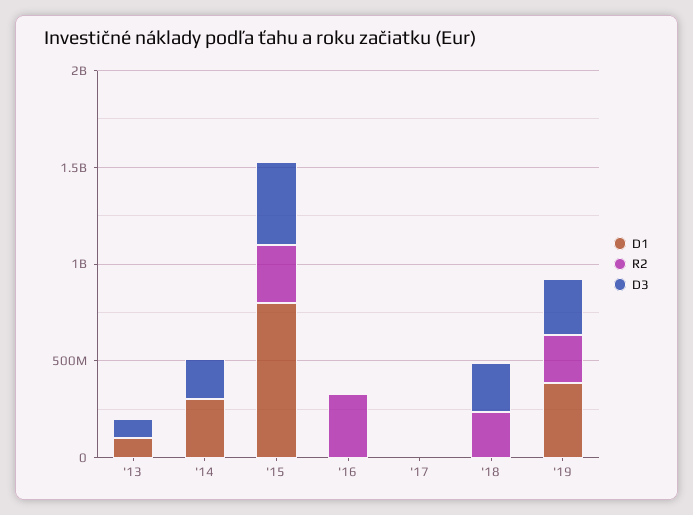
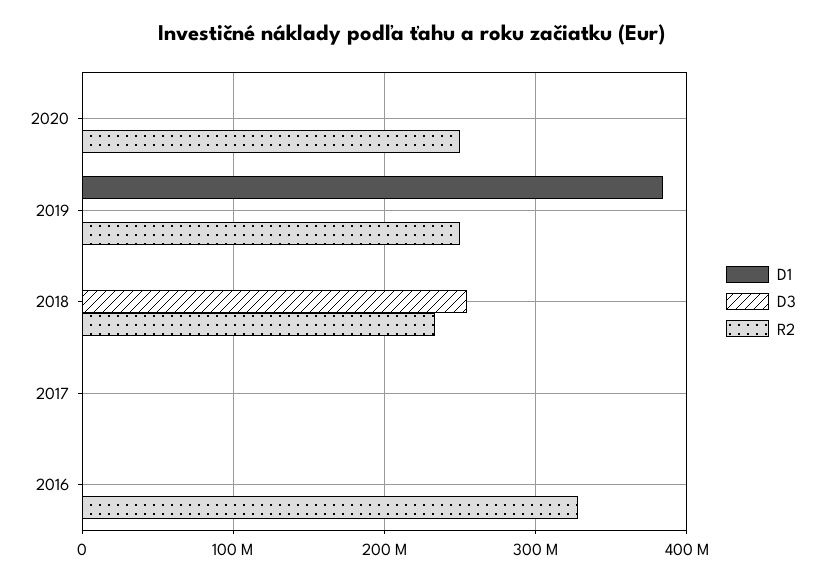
D1, '13: 100000000 -> none
R2, '13: 0 -> none
D3, '13: 100000000 -> none
D1, '14: 300000000 -> none
R2, '14: 0 -> none
D3, '14: 200000000 -> none
D1, '15: 800000000 -> none
R2, '15: 300000000 -> none
D3, '15: 400000000 -> none
D3, '19: 300000000 -> 0
D1, 2020: none -> 0
D3, 2020: none -> 0
R2, 2020: none -> 250000000

